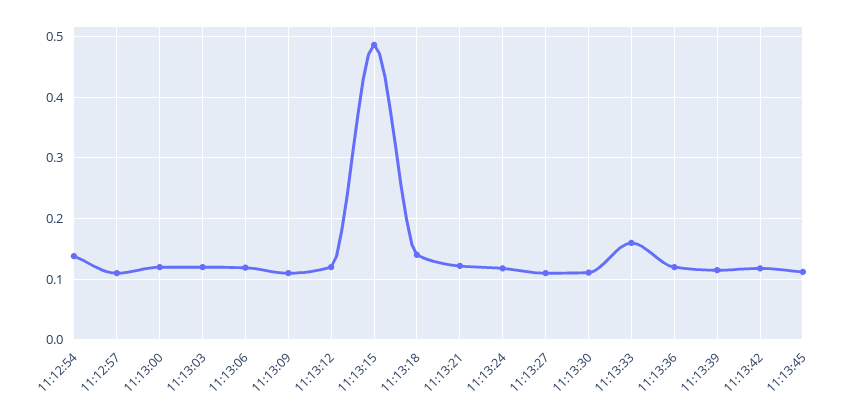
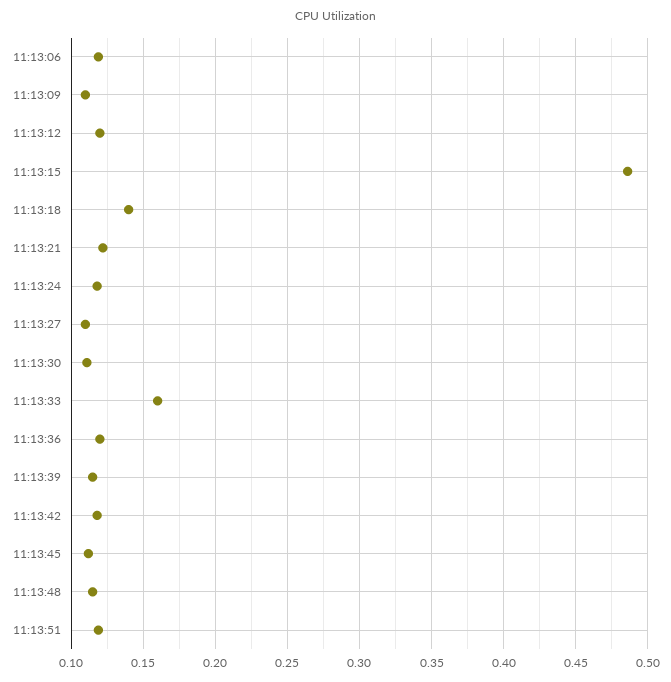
11:12:54: 0.14 -> none
11:12:57: 0.11 -> none
11:13:00: 0.12 -> none
11:13:03: 0.12 -> none
11:13:48: none -> 0.115
11:13:51: none -> 0.12

